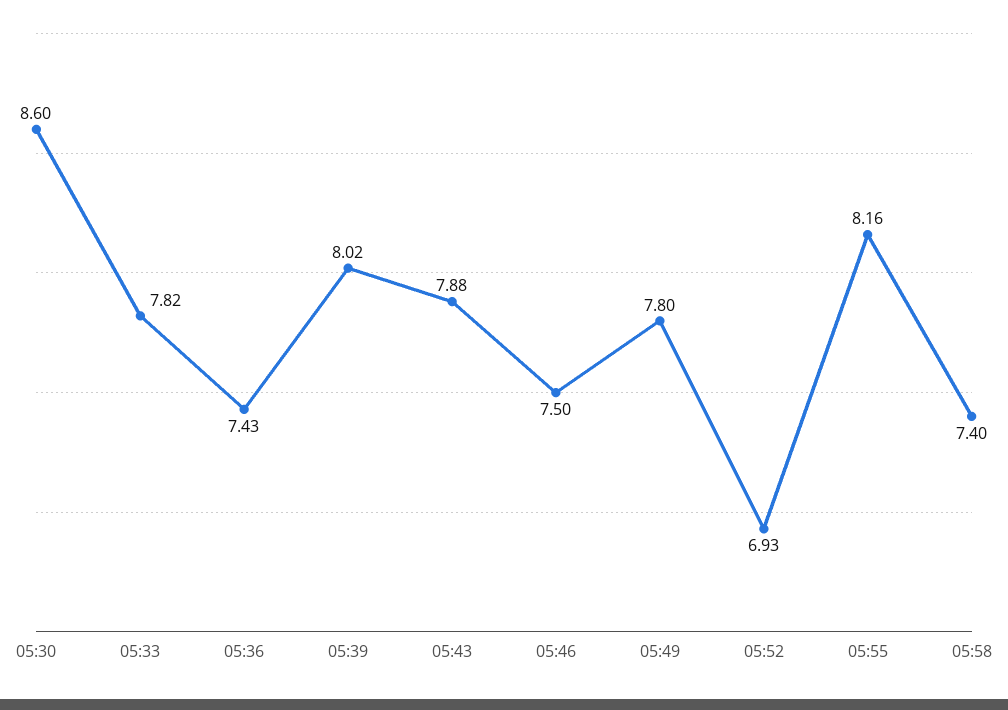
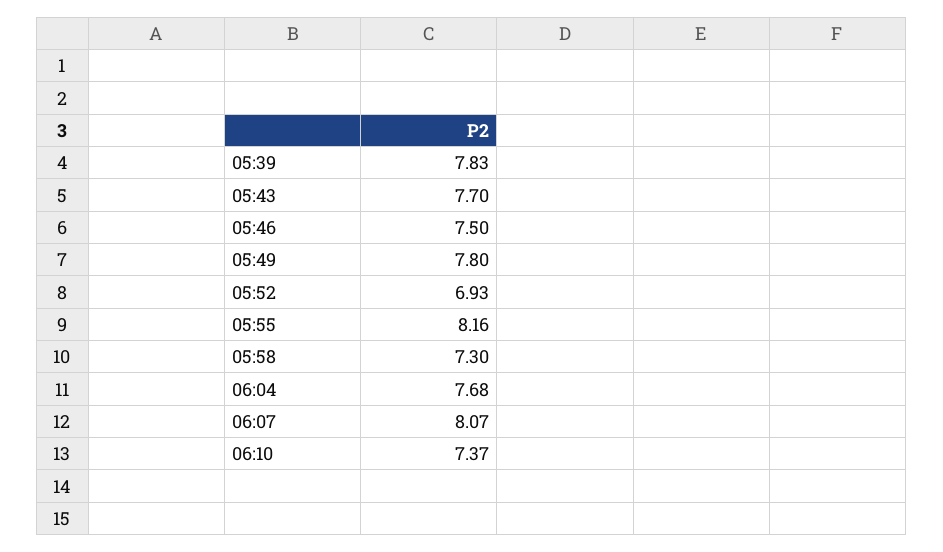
05:30: 8.6 -> none
05:33: 7.82 -> none
05:36: 7.43 -> none
05:39: 8.02 -> 7.83
05:43: 7.88 -> 7.7
05:58: 7.4 -> 7.3
06:04: none -> 7.68
06:07: none -> 8.07
06:10: none -> 7.37

